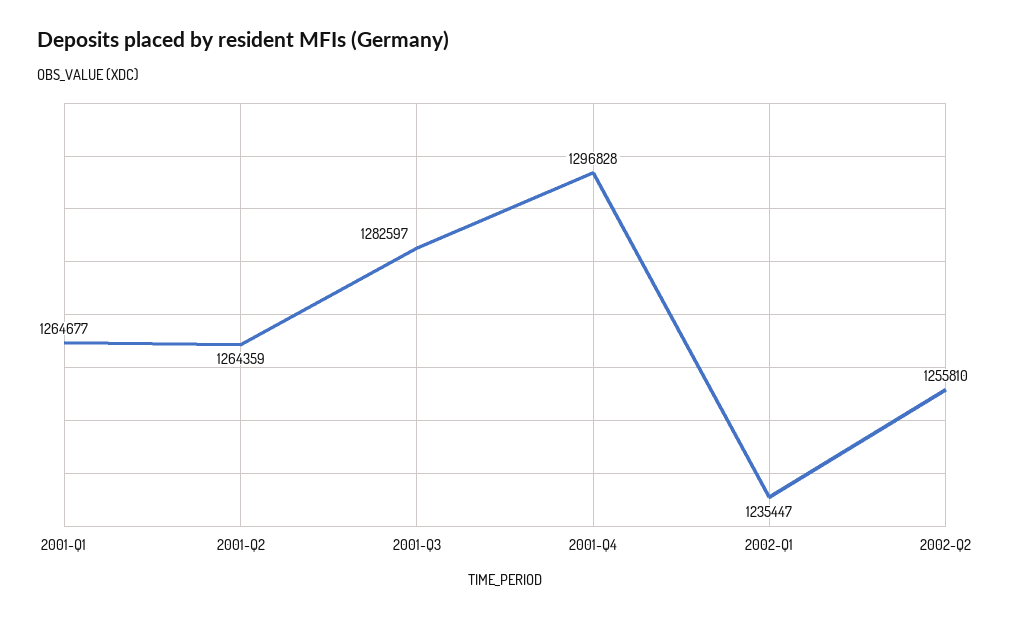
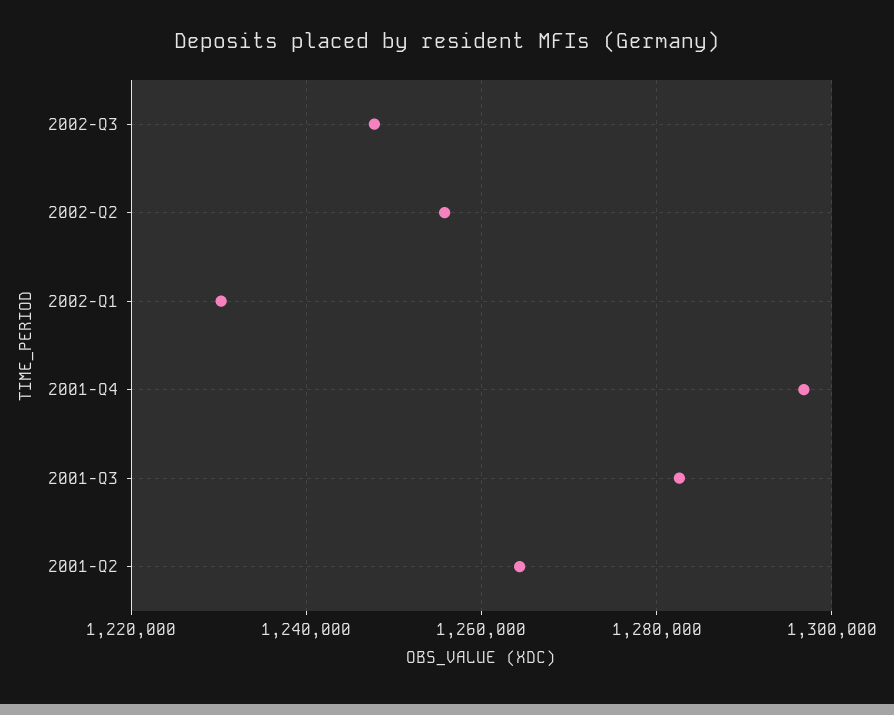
2001-Q1: 1264677 -> none
2002-Q1: 1235447 -> 1230000
2002-Q3: none -> 1248000

